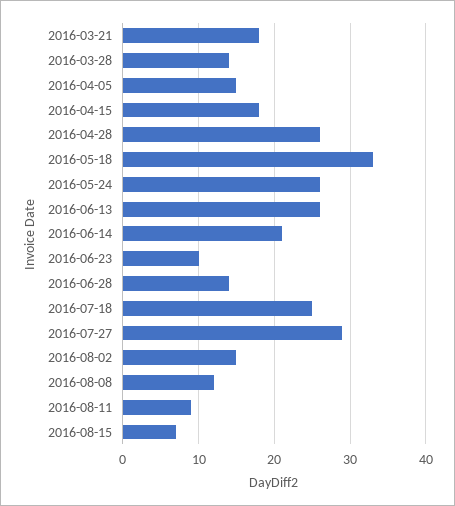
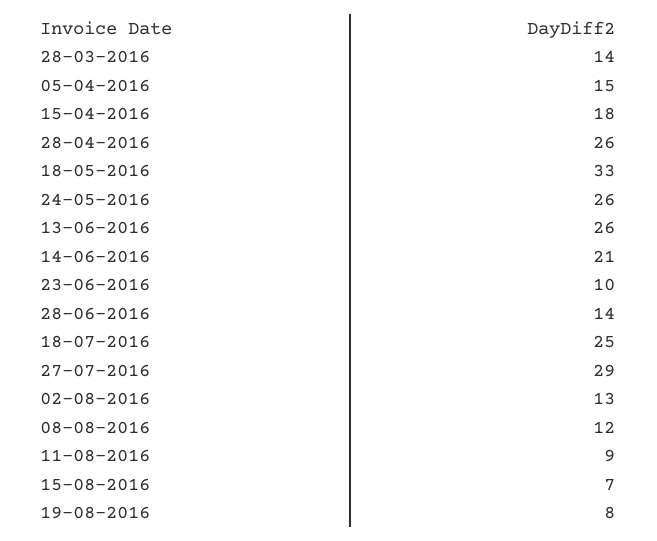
2016-03-21: 18 -> none
2016-08-02: 15 -> 13
19-08-2016: none -> 8

